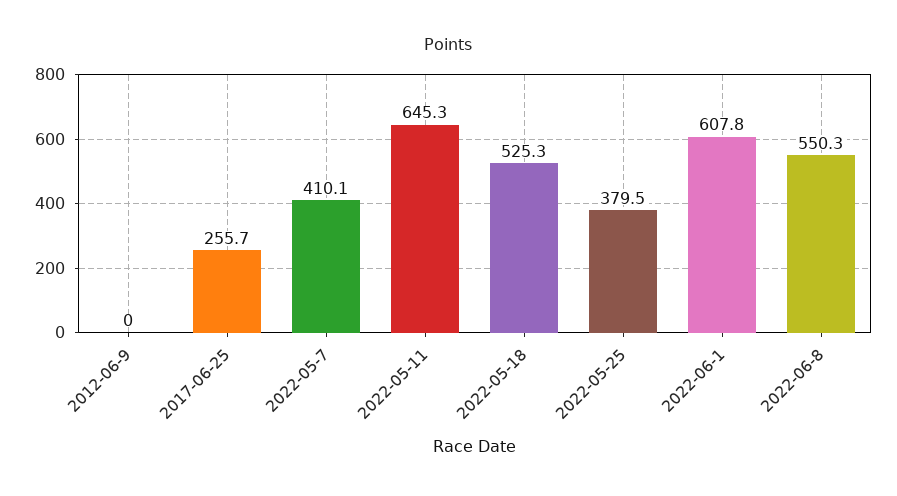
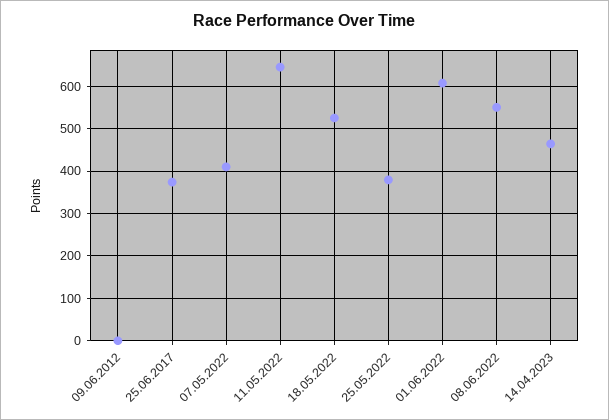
2017-06-25: 255.7 -> 380
14.04.2023: none -> 460

